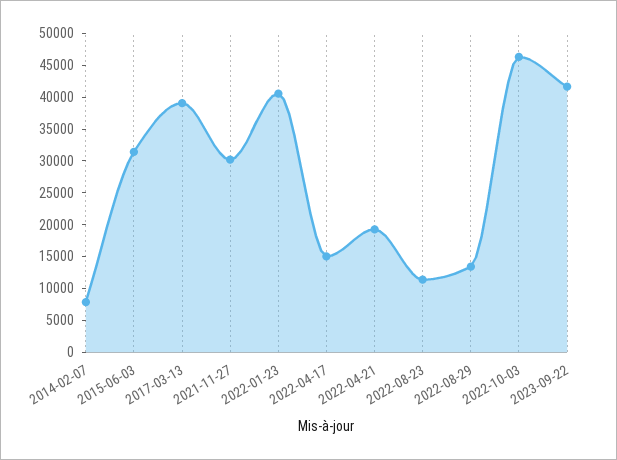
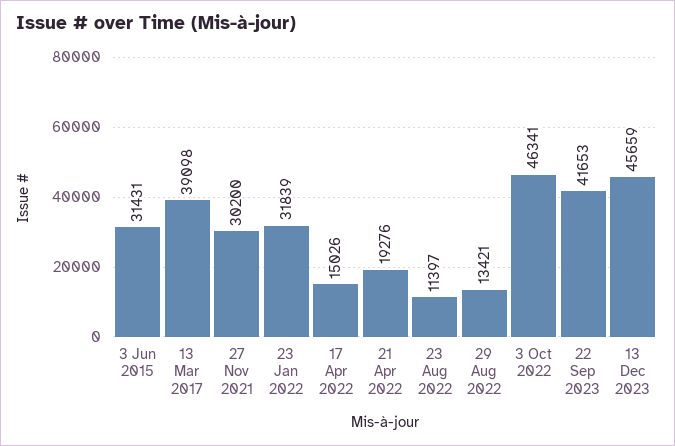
2014-02-07: 7500 -> none
2022-01-23: 40000 -> 31839
13 Dec 2023: none -> 45659

